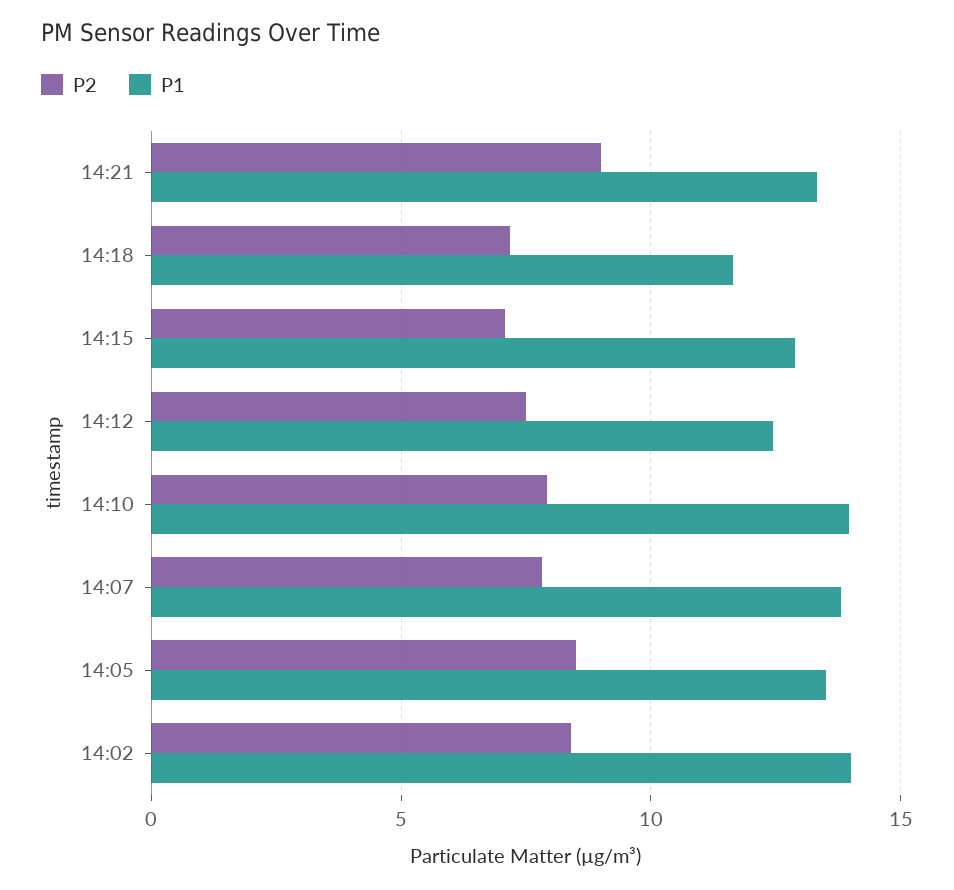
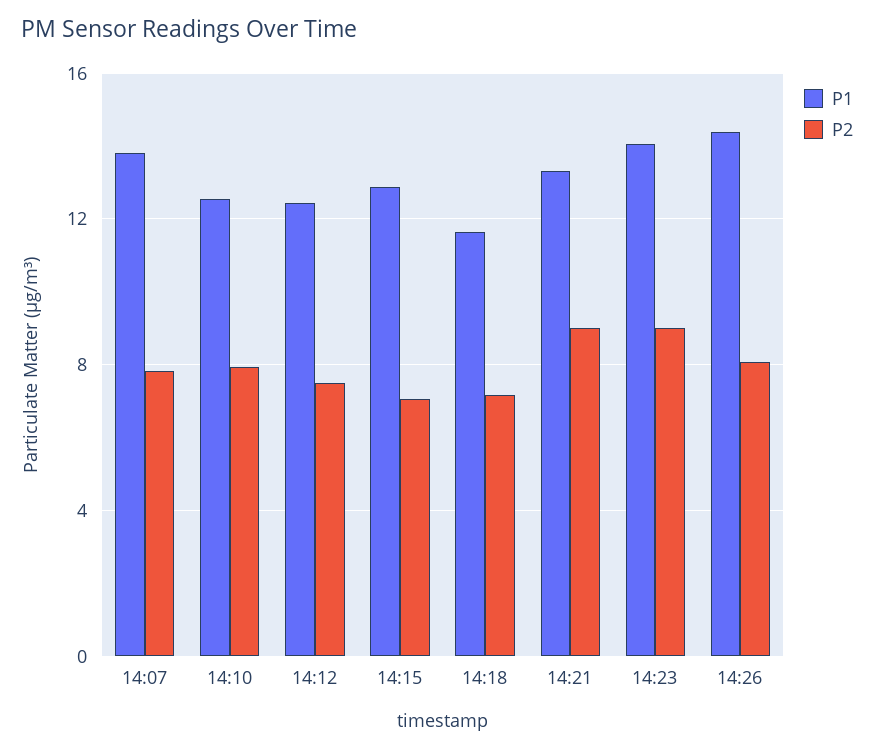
P1, 14:10: 14 -> 12.5
P2, 14:05: 8.5 -> none
P1, 14:05: 13.5 -> none
P2, 14:02: 8.5 -> none
P1, 14:02: 14 -> none
P1, 14:23: none -> 14
P2, 14:23: none -> 9
P1, 14:26: none -> 14.5
P2, 14:26: none -> 8

